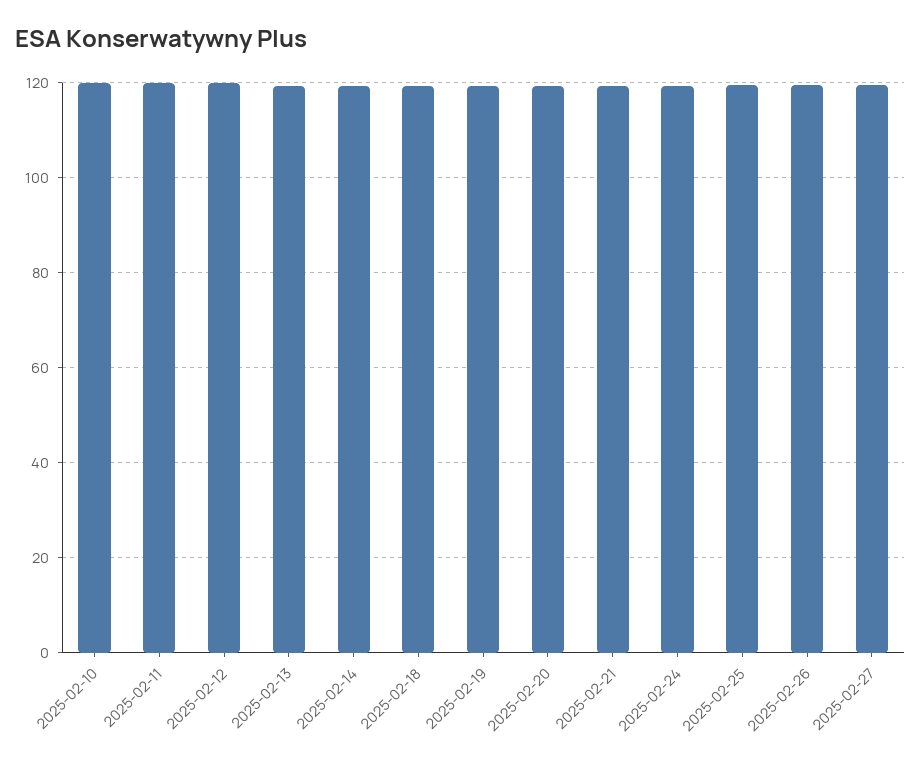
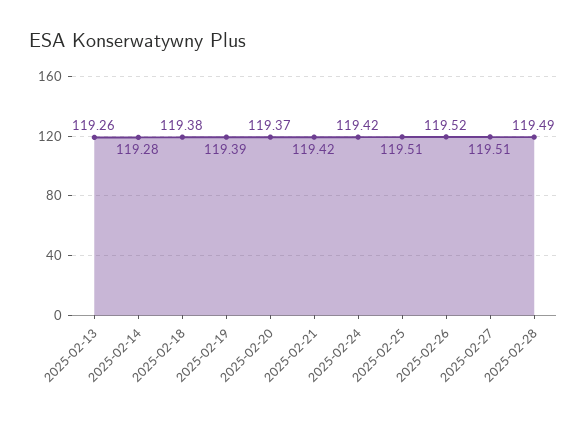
2025-02-10: 120 -> none
2025-02-11: 120 -> none
2025-02-12: 120 -> none
2025-02-28: none -> 119.49

